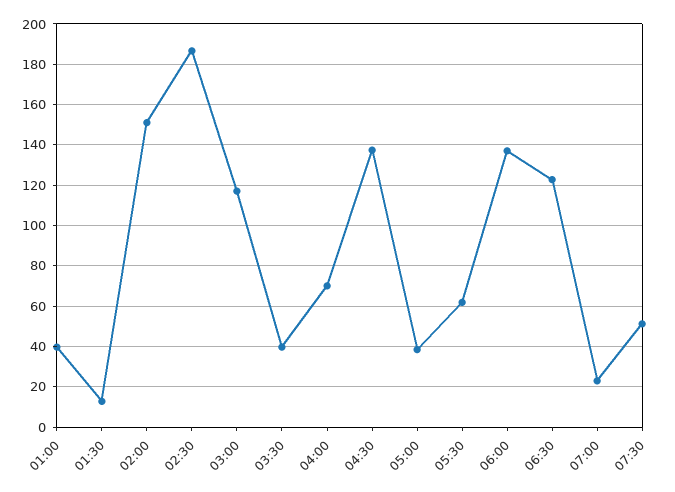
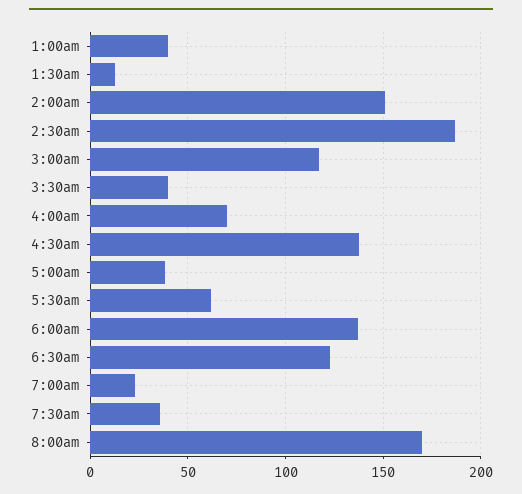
07:30: 50 -> 35
8:00am: none -> 170

